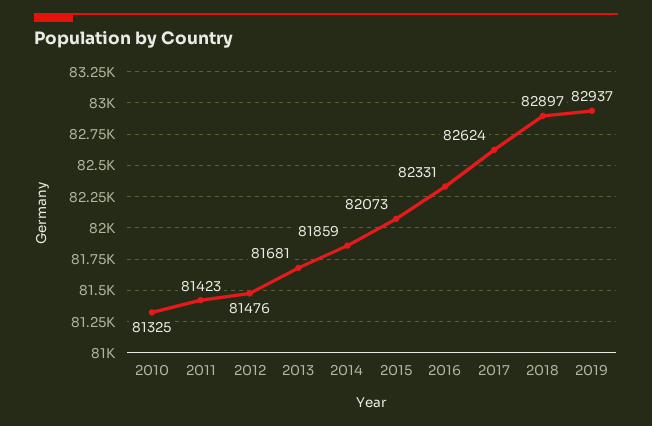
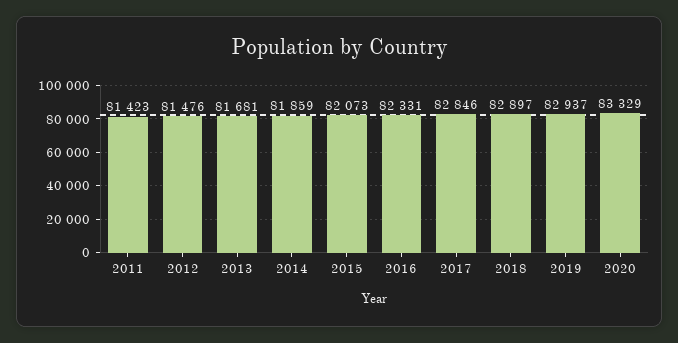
2010: 81325 -> none
2017: 82624 -> 82846
2020: none -> 83329

